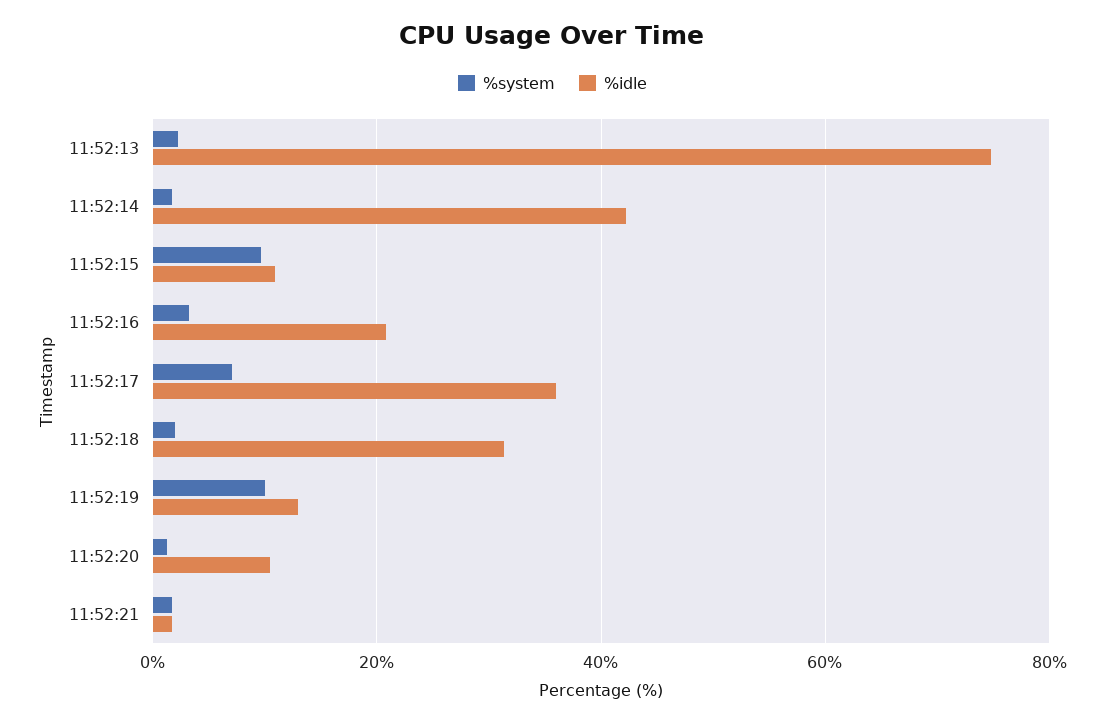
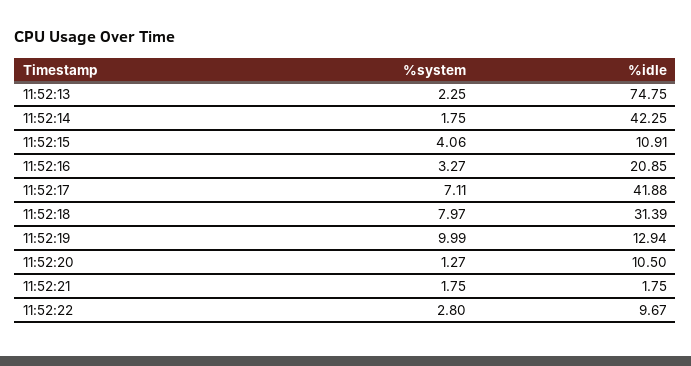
%system, 11:52:15: 10 -> 4.06
%idle, 11:52:17: 36 -> 41.88
%system, 11:52:18: 2 -> 7.97
%system, 11:52:22: none -> 2.8
%idle, 11:52:22: none -> 9.67

